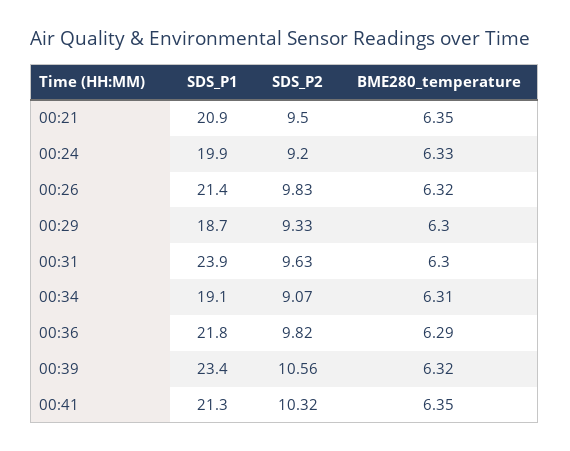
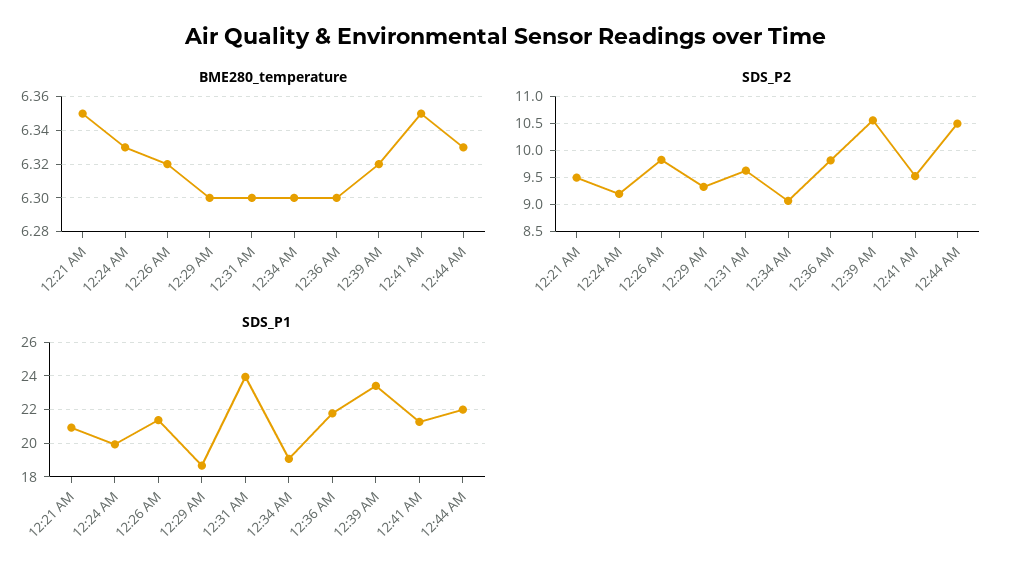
BME280_temperature, 00:34: 6.31 -> 6.3
BME280_temperature, 00:36: 6.29 -> 6.3
SDS_P2, 00:41: 10.32 -> 9.5
BME280_temperature, 12:44 AM: none -> 6.33
SDS_P2, 12:44 AM: none -> 10.5
SDS_P1, 12:44 AM: none -> 22

